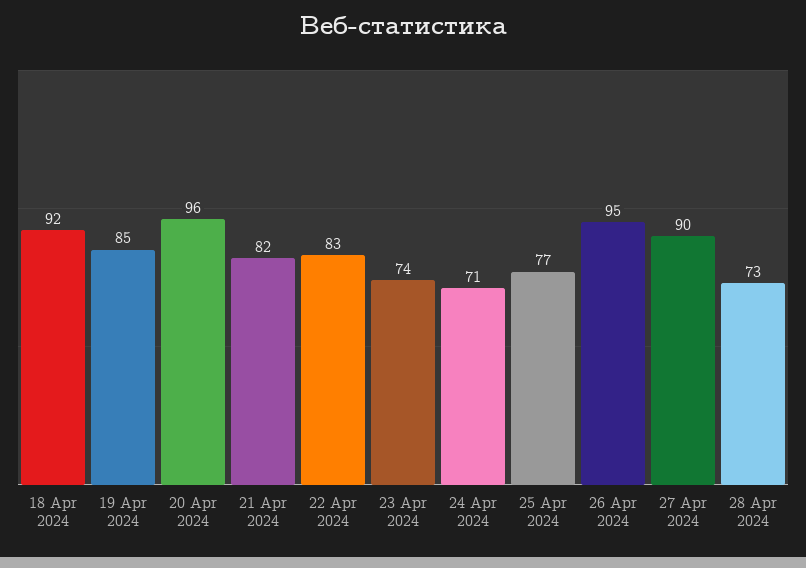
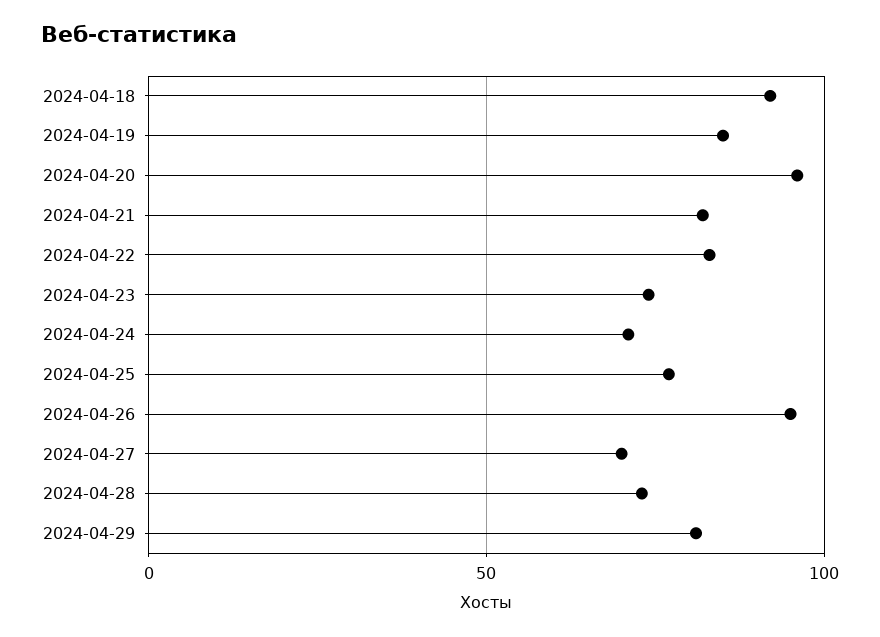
27 Apr 2024: 90 -> 70
2024-04-29: none -> 80

